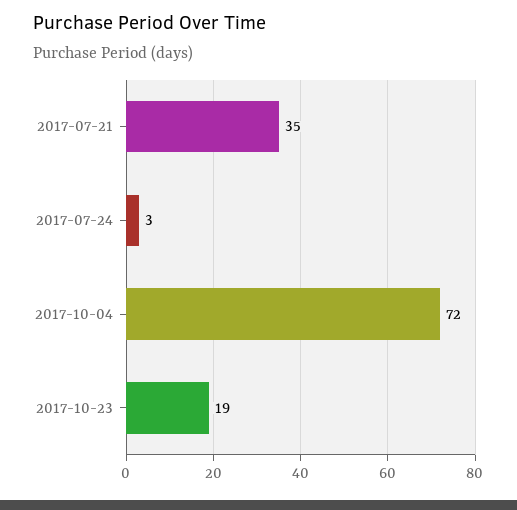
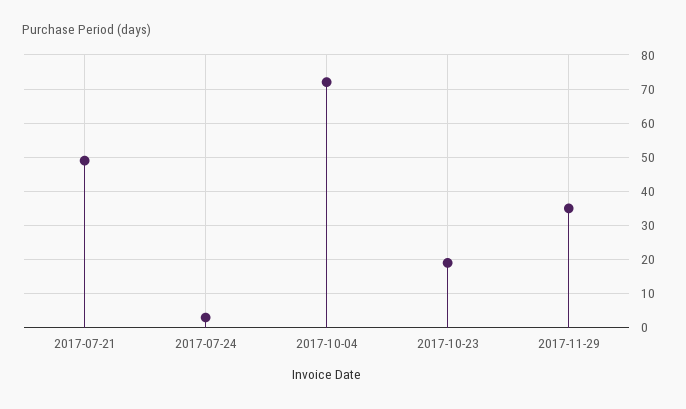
2017-07-21: 35 -> 50
2017-11-29: none -> 35

